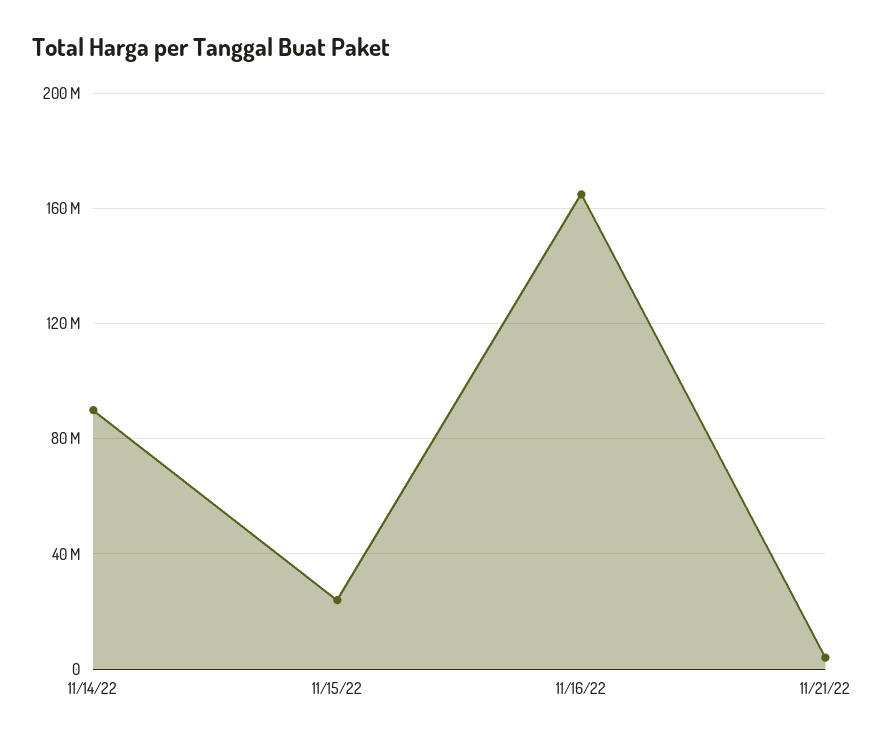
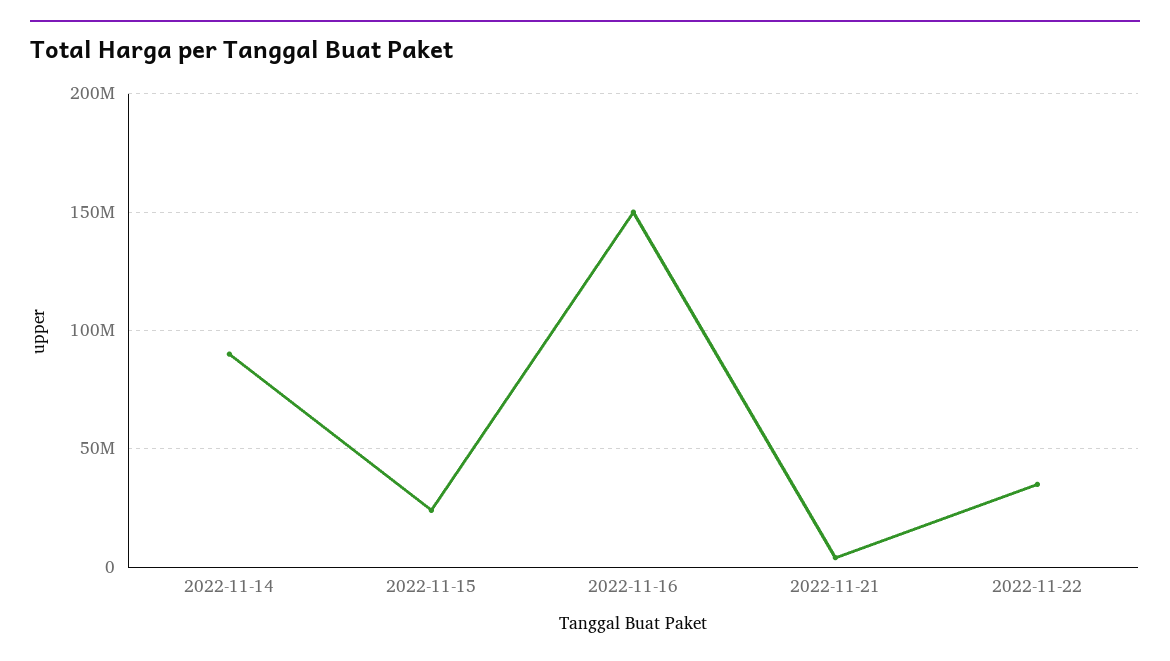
11/16/22: 165000000 -> 150000000
2022-11-22: none -> 35000000

